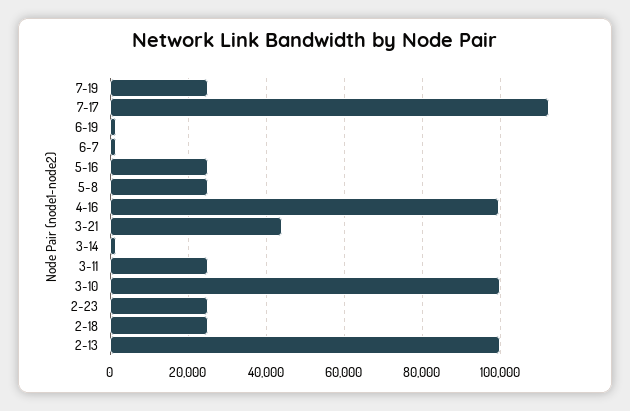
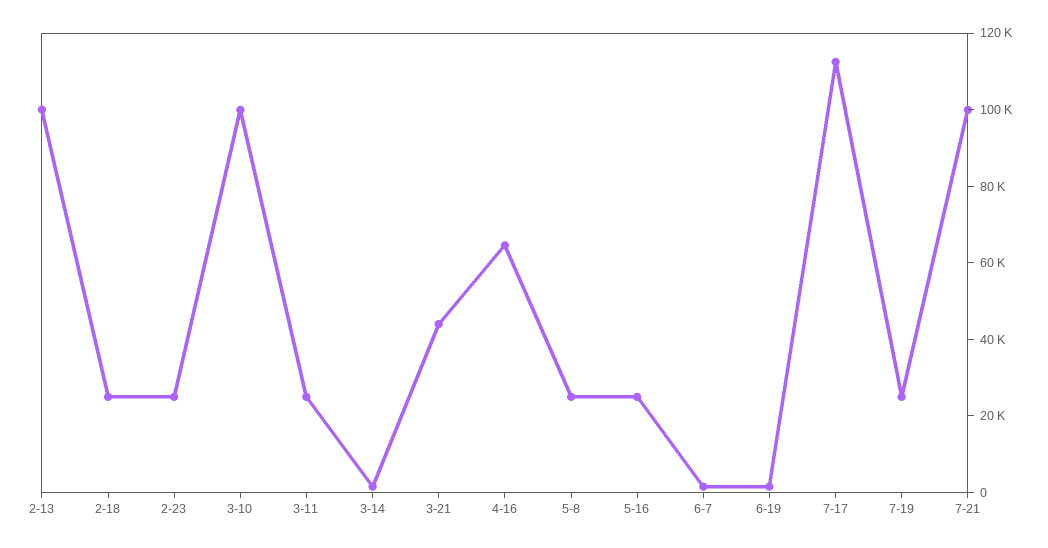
4-16: 100000 -> 65000
7-21: none -> 100000

